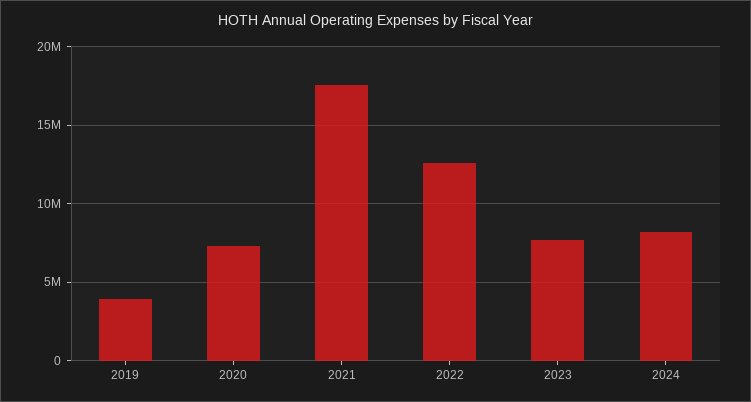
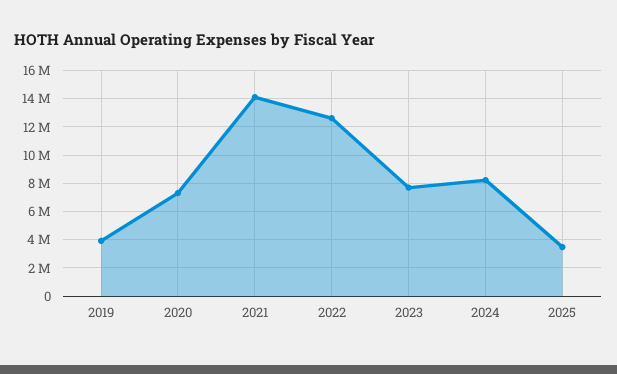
2021: 17500000 -> 14000000
2025: none -> 3500000

